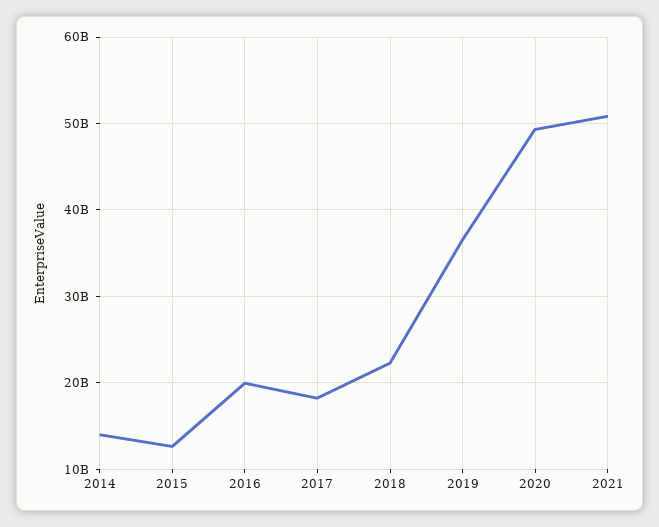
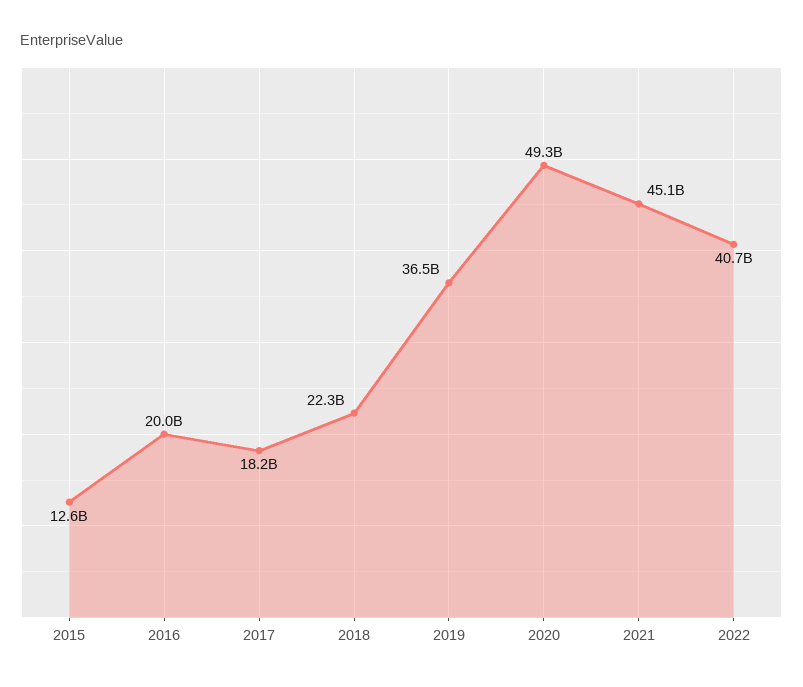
2014: 14000000000 -> none
2021: 51000000000 -> 45100000000
2022: none -> 40700000000

